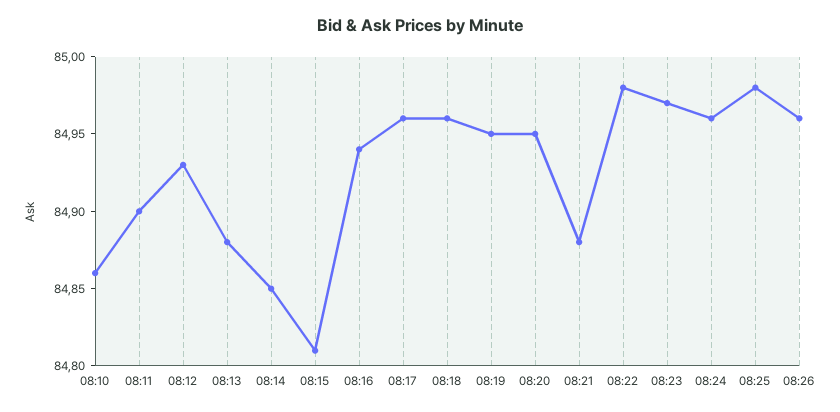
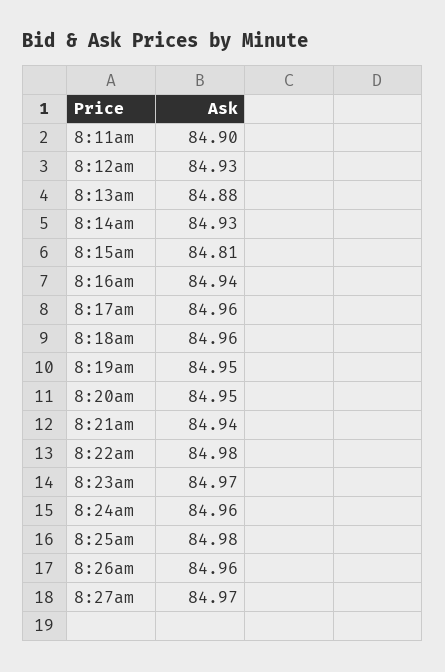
08:10: 84.86 -> none
08:14: 84.85 -> 84.93
08:21: 84.88 -> 84.94
8:27am: none -> 84.97

